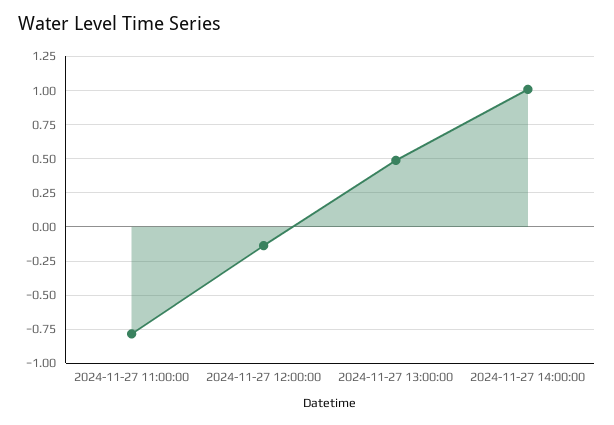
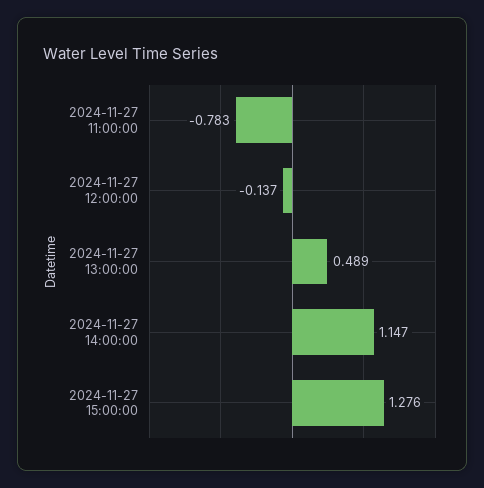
2024-11-27 14:00:00: 1 -> 1.147
2024-11-27 15:00:00: none -> 1.276

